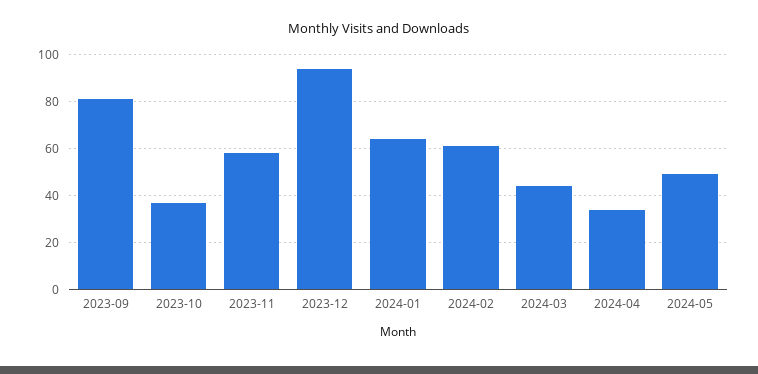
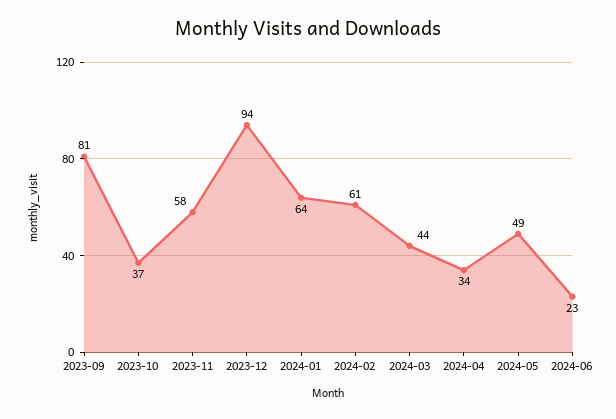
2024-06: none -> 23

